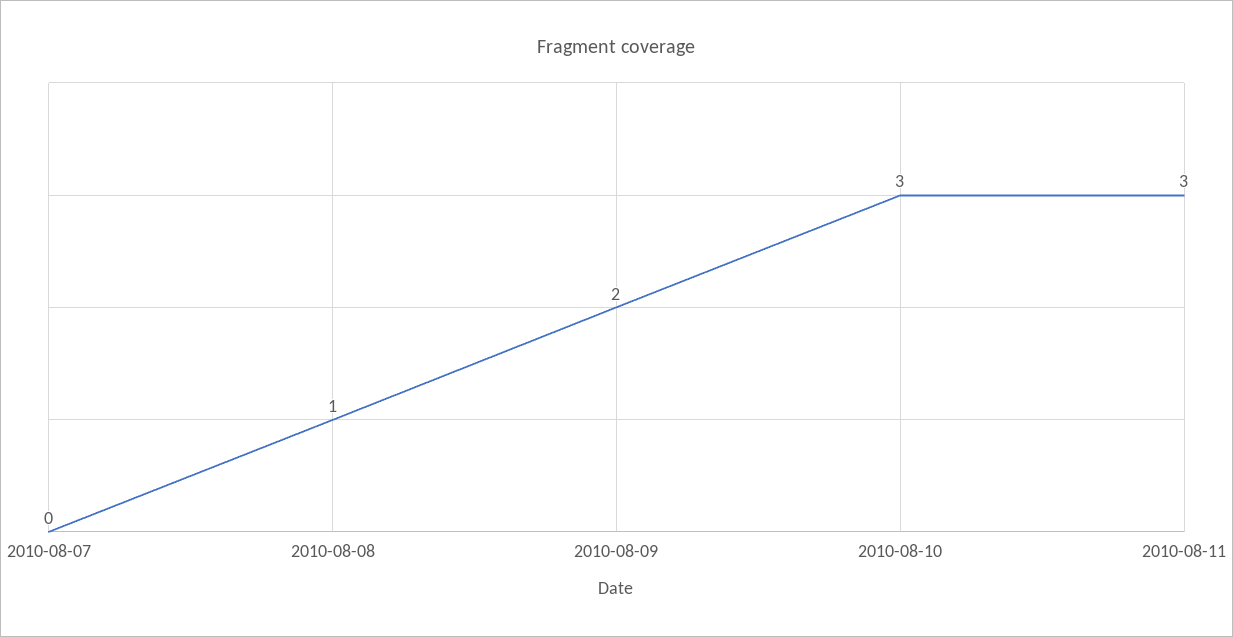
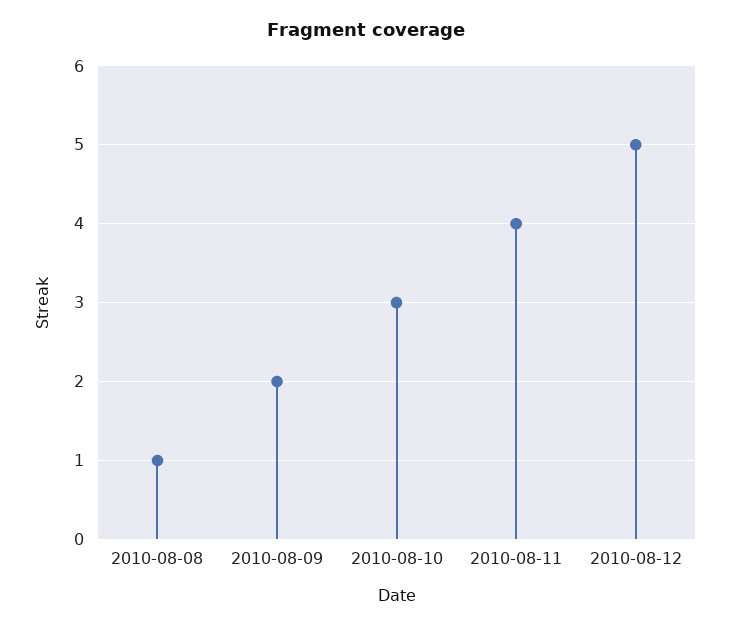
2010-08-07: 0 -> none
2010-08-11: 3 -> 4
2010-08-12: none -> 5

